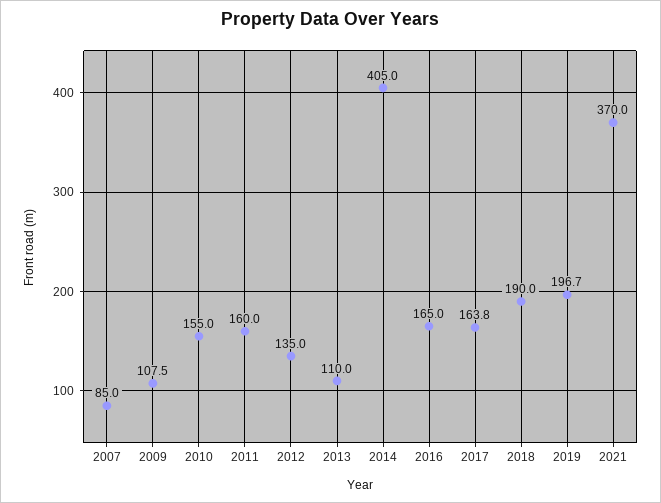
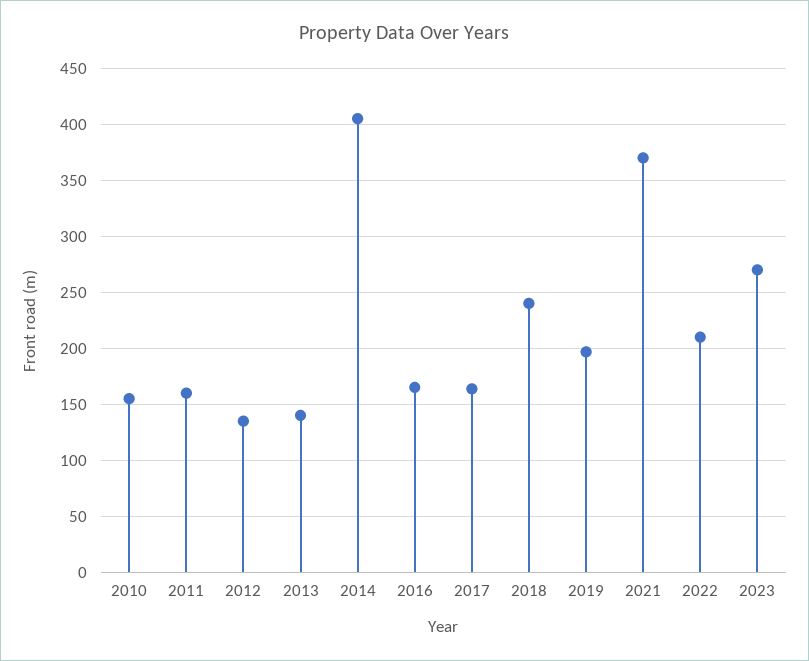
2007: 85 -> none
2009: 107.5 -> none
2013: 110 -> 140
2018: 190 -> 240
2022: none -> 210
2023: none -> 270

